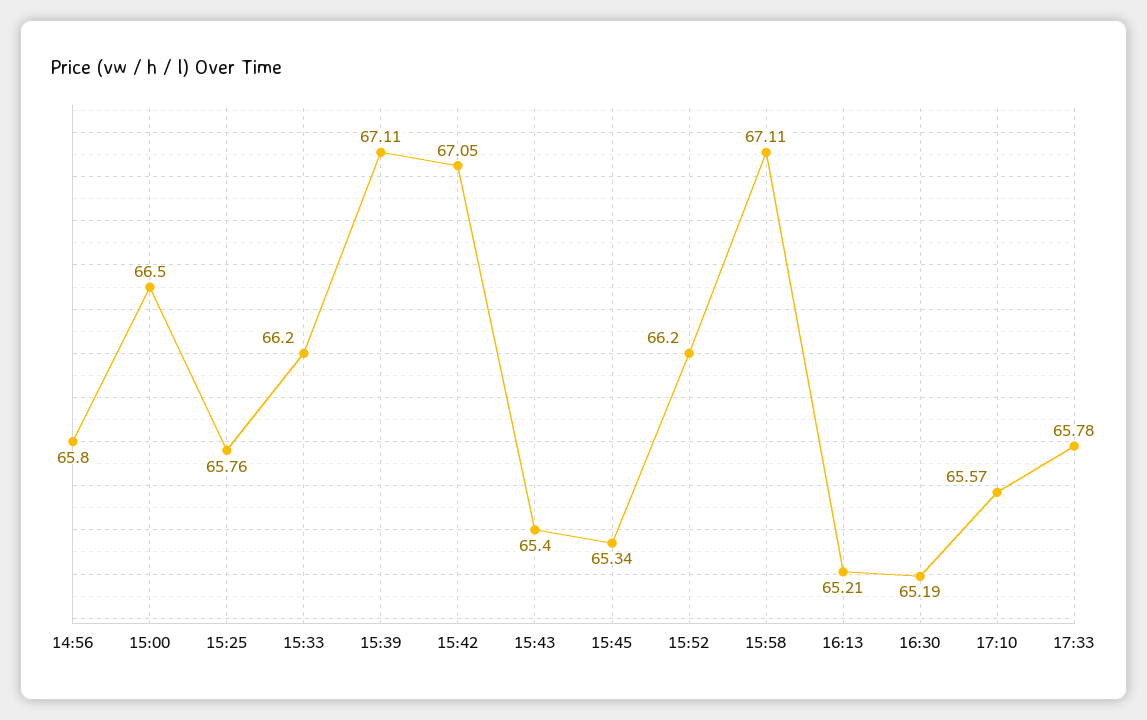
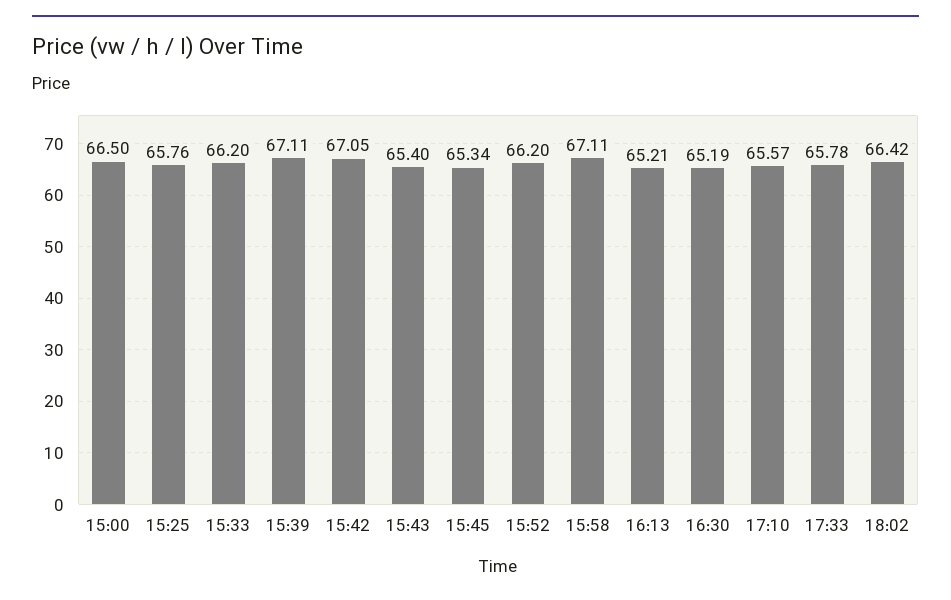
14:56: 65.8 -> none
18:02: none -> 66.42

